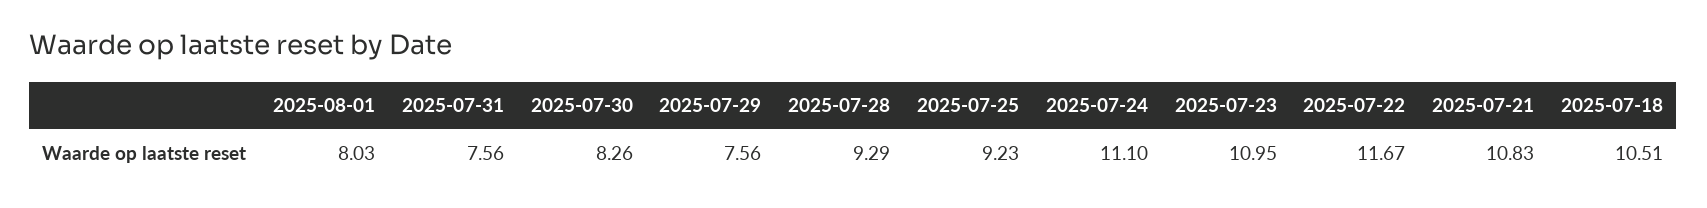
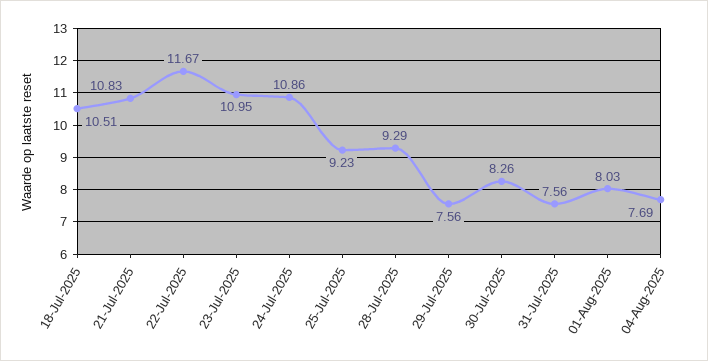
2025-07-24: 11.1 -> 10.86
04-Aug-2025: none -> 7.69

